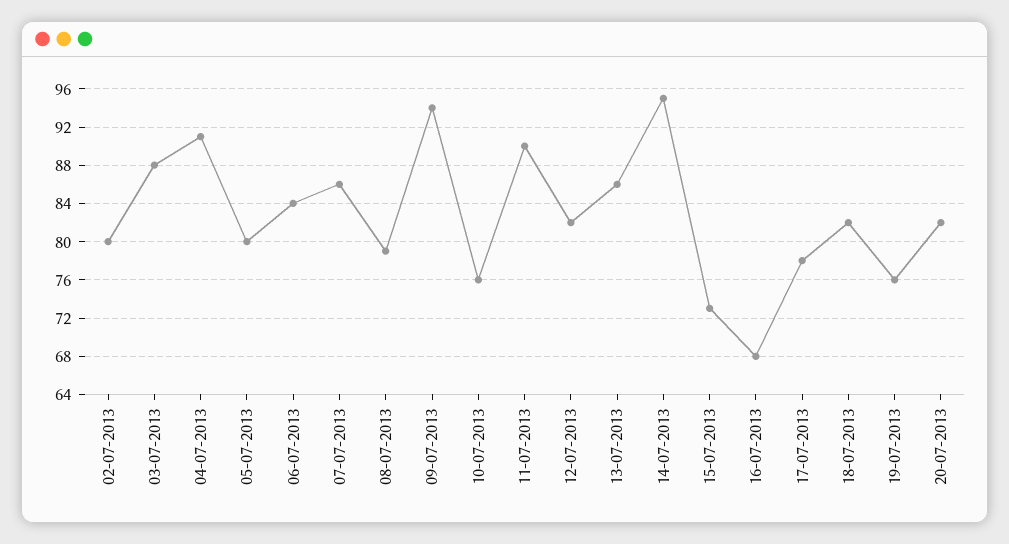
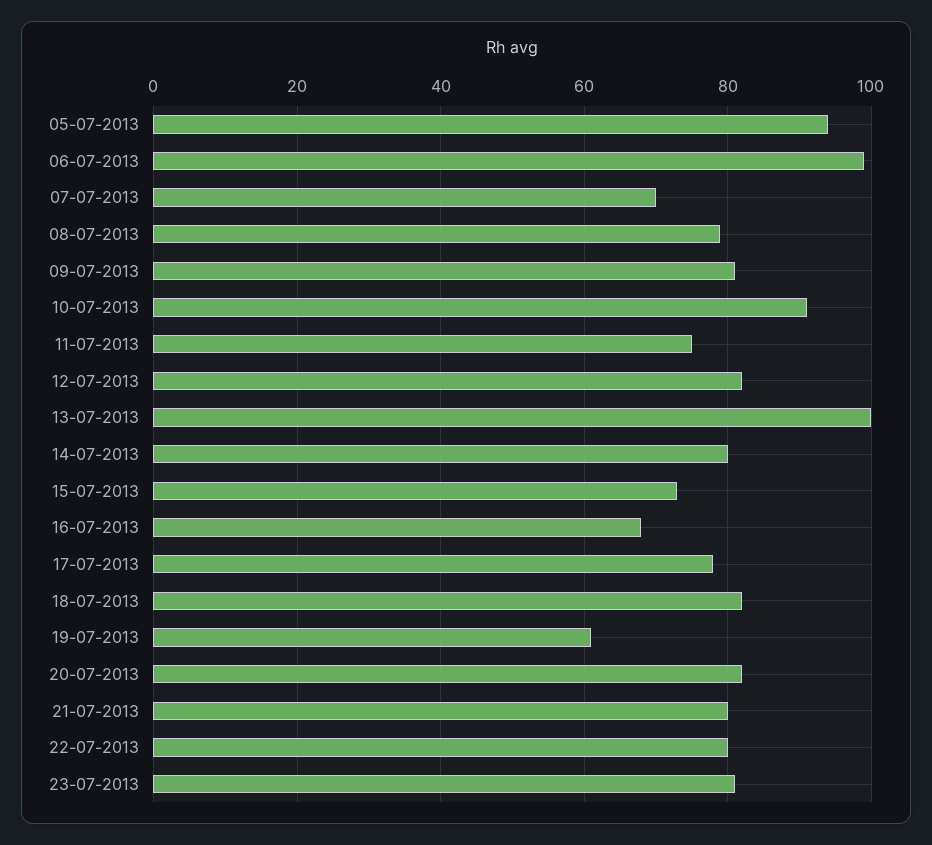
02-07-2013: 80 -> none
03-07-2013: 88 -> none
04-07-2013: 91 -> none
05-07-2013: 80 -> 95
06-07-2013: 84 -> 100
07-07-2013: 86 -> 70
09-07-2013: 94 -> 80
10-07-2013: 76 -> 90
11-07-2013: 90 -> 75
13-07-2013: 86 -> 100
14-07-2013: 95 -> 80
19-07-2013: 76 -> 60
21-07-2013: none -> 80
22-07-2013: none -> 80
23-07-2013: none -> 80

